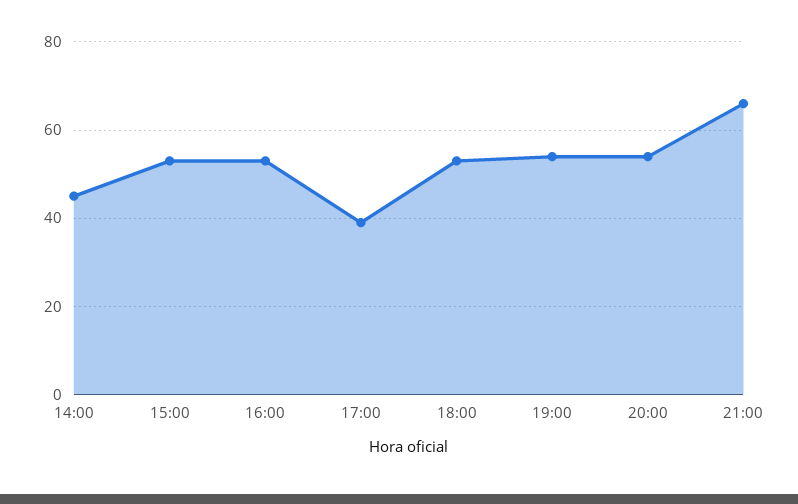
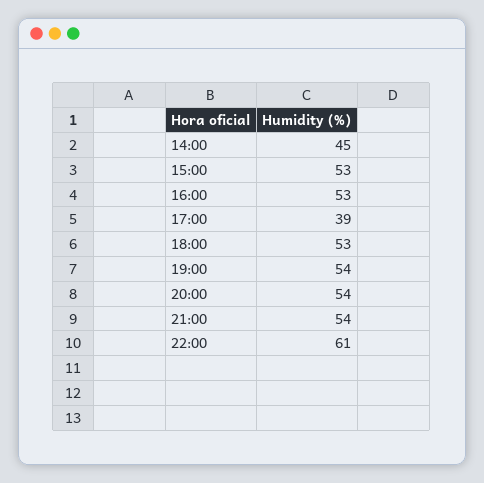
21:00: 65 -> 54
22:00: none -> 61

